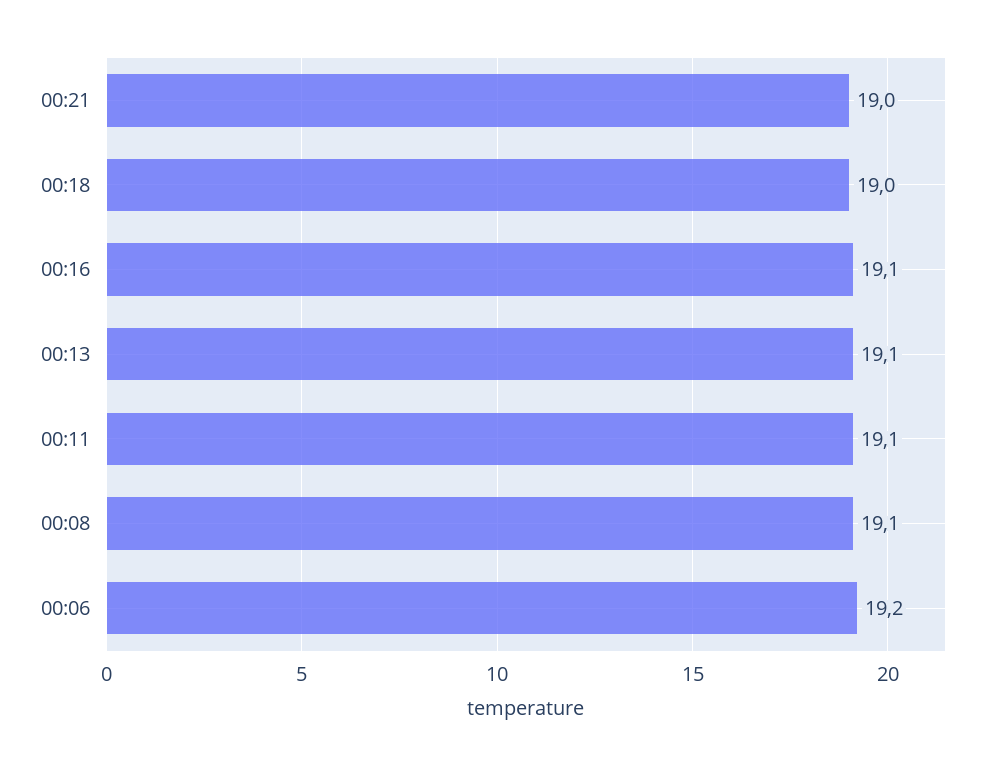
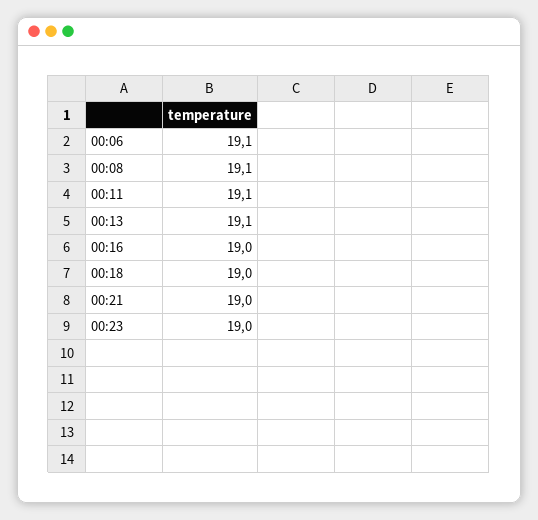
00:16: 19.1 -> 19
00:06: 19.2 -> 19.1
00:23: none -> 19

